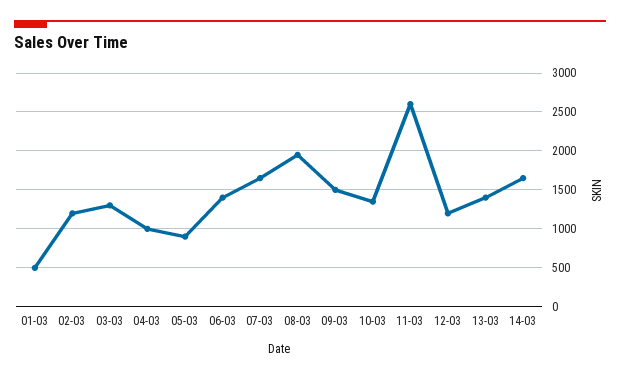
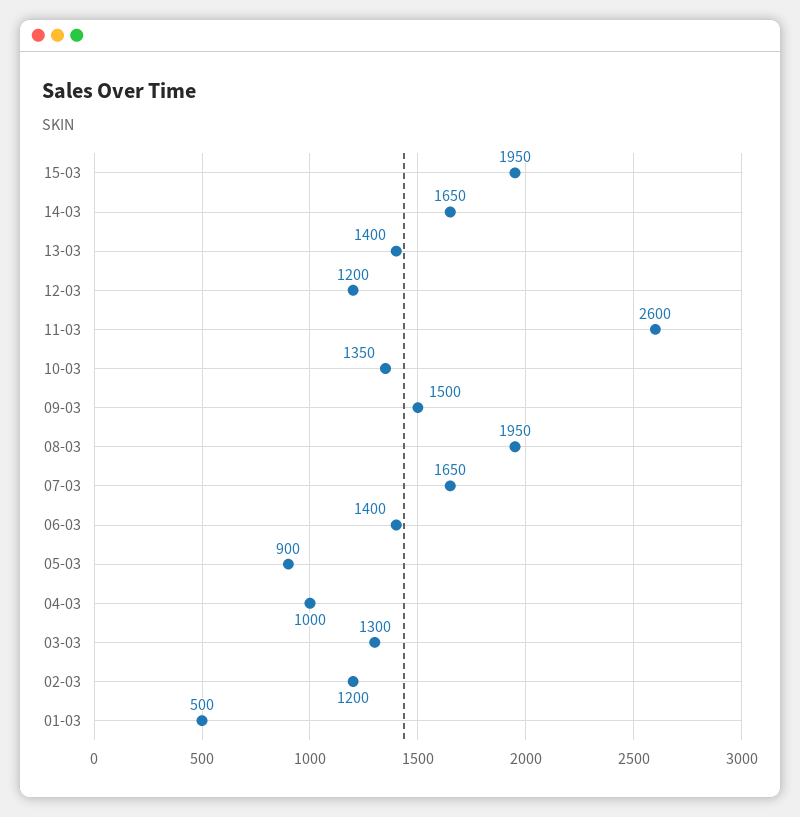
15-03: none -> 1950

